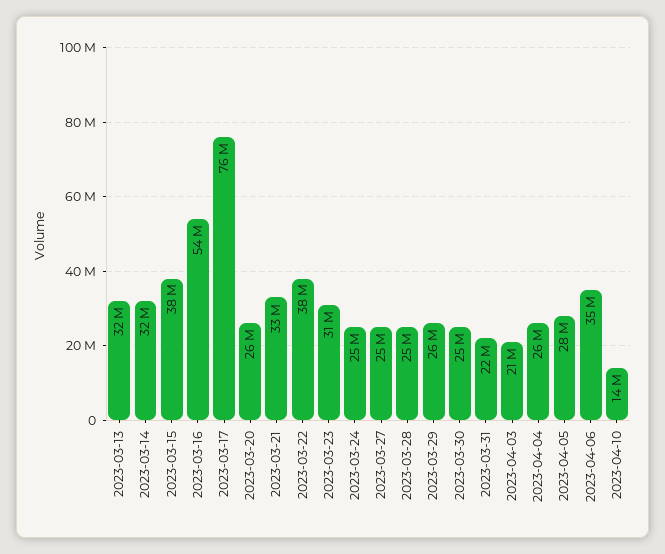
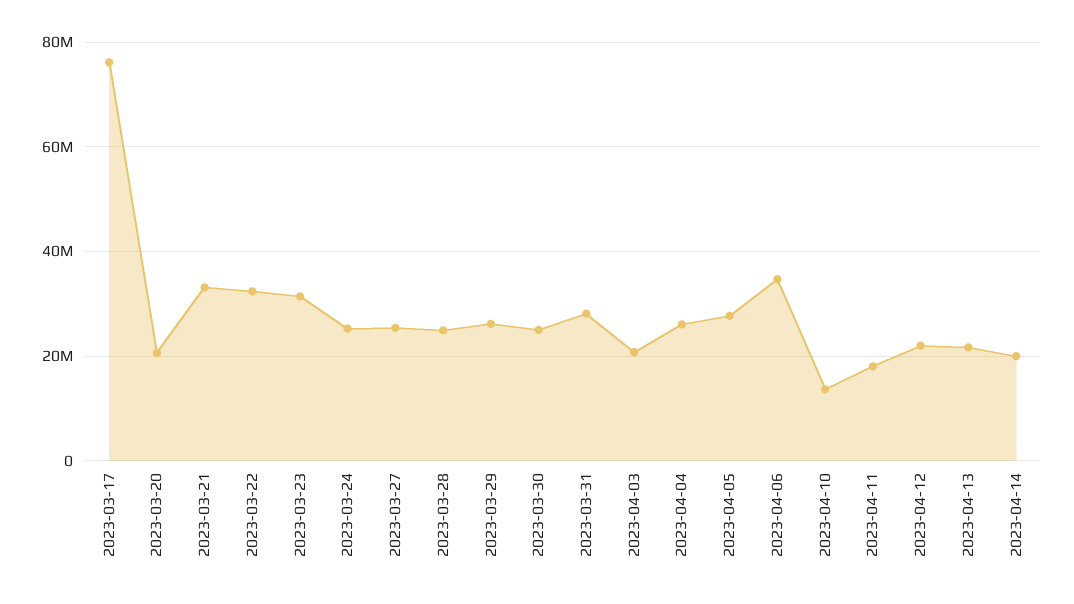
2023-03-13: 32000000 -> none
2023-03-14: 32000000 -> none
2023-03-15: 38000000 -> none
2023-03-16: 54000000 -> none
2023-03-20: 26000000 -> 20000000
2023-03-22: 38000000 -> 32000000
2023-03-31: 22000000 -> 28000000
2023-04-11: none -> 18000000
2023-04-12: none -> 22000000
2023-04-13: none -> 22000000
2023-04-14: none -> 20000000

